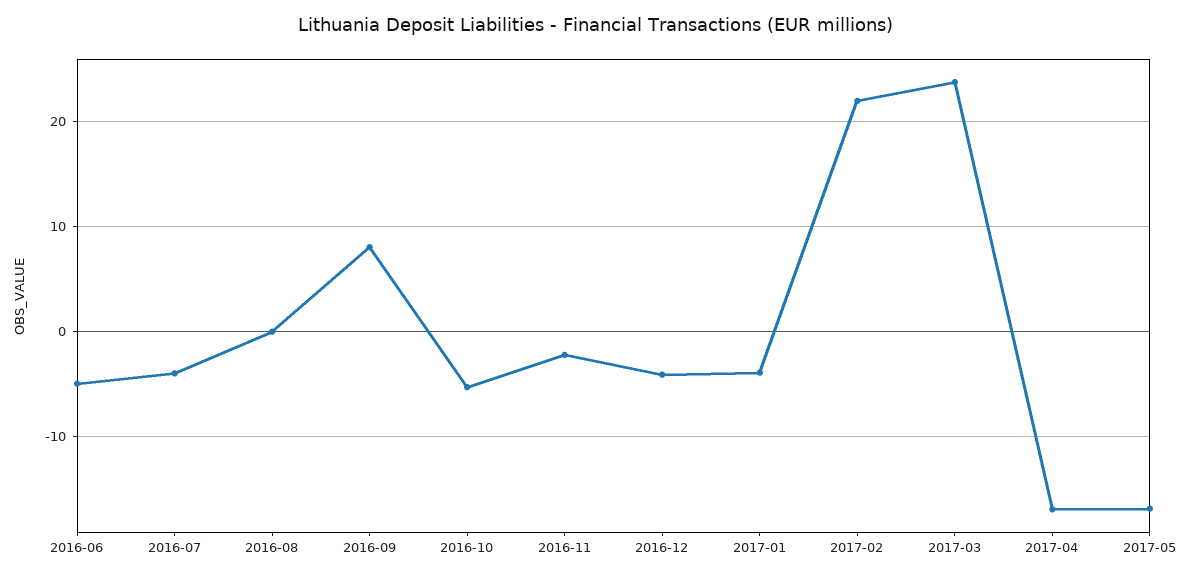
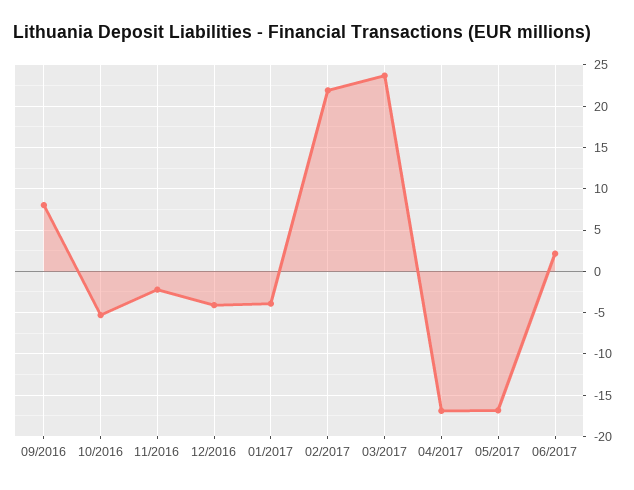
2016-06: -5 -> none
2016-07: -4 -> none
2016-08: 0 -> none
06/2017: none -> 2

